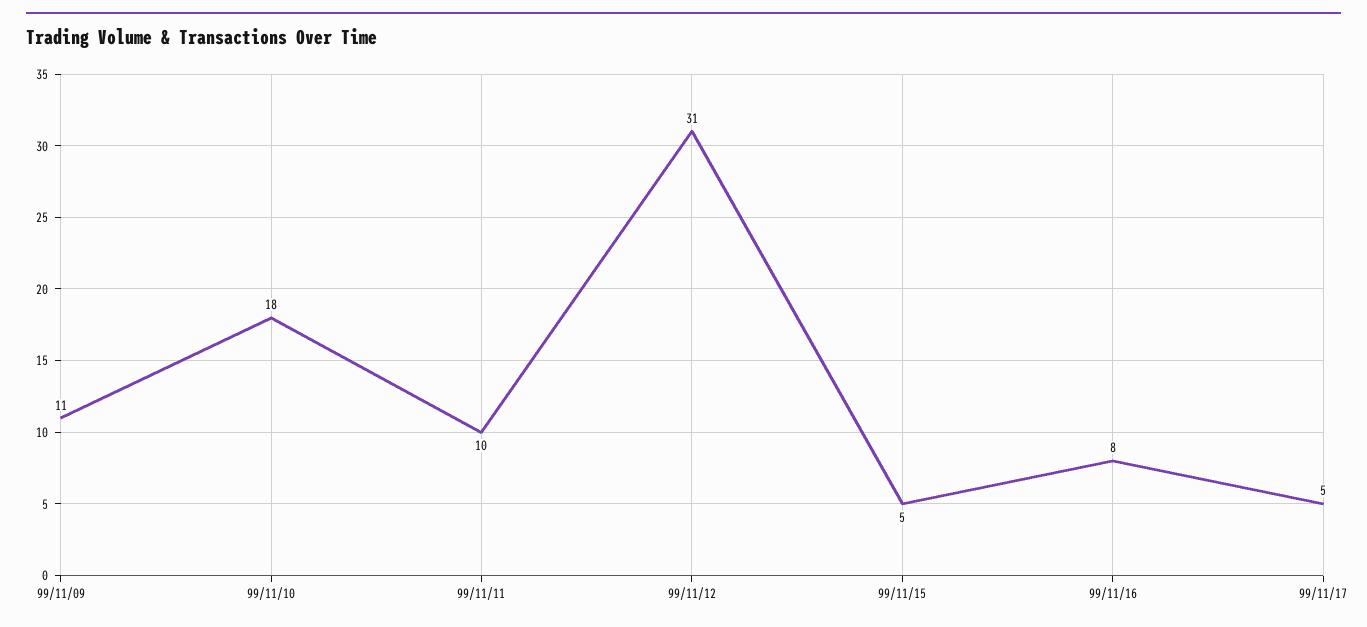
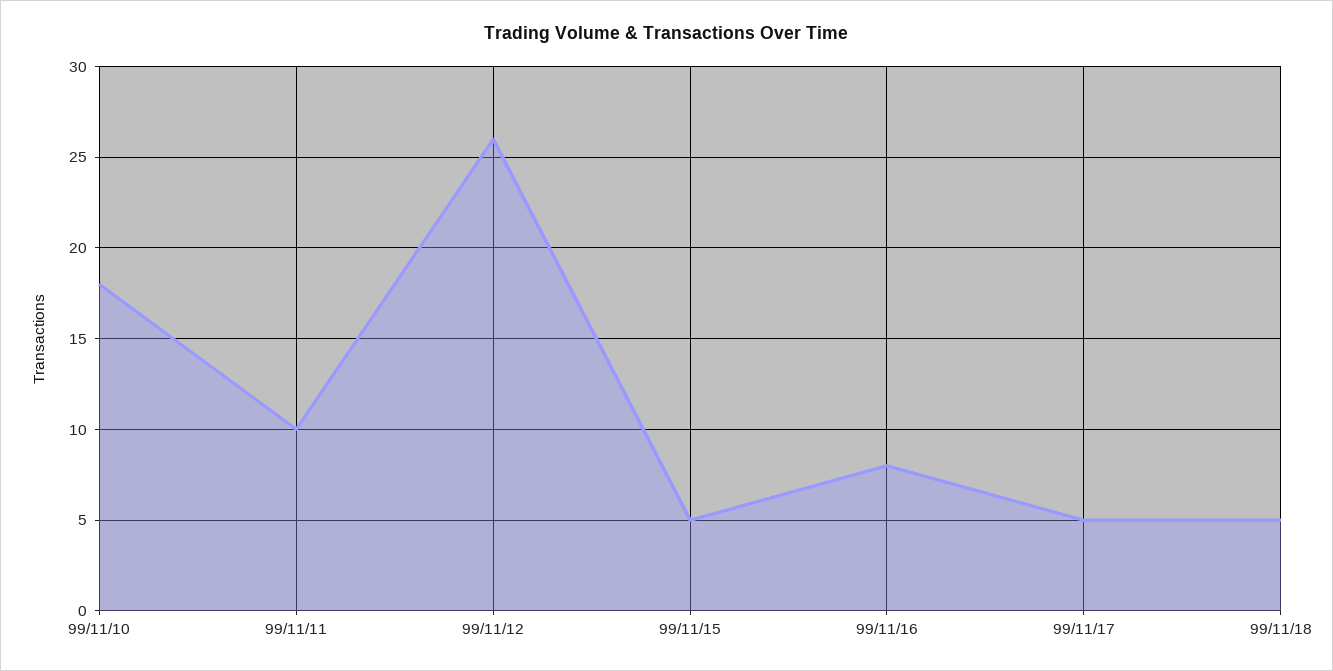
99/11/09: 11 -> none
99/11/12: 31 -> 26
99/11/18: none -> 5

